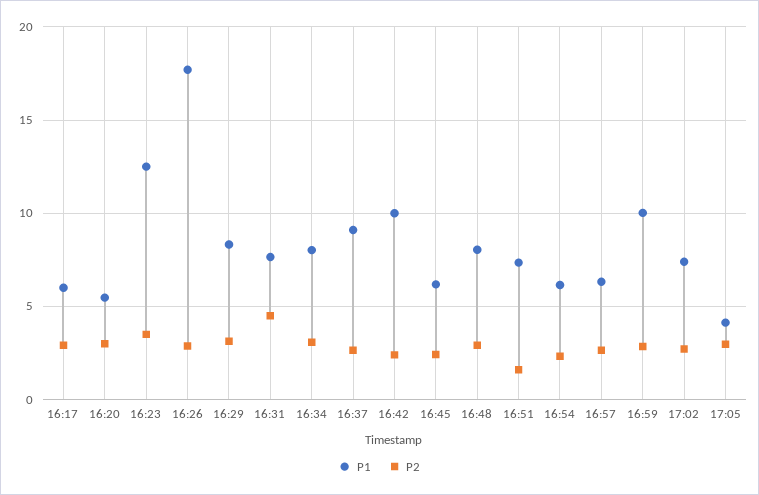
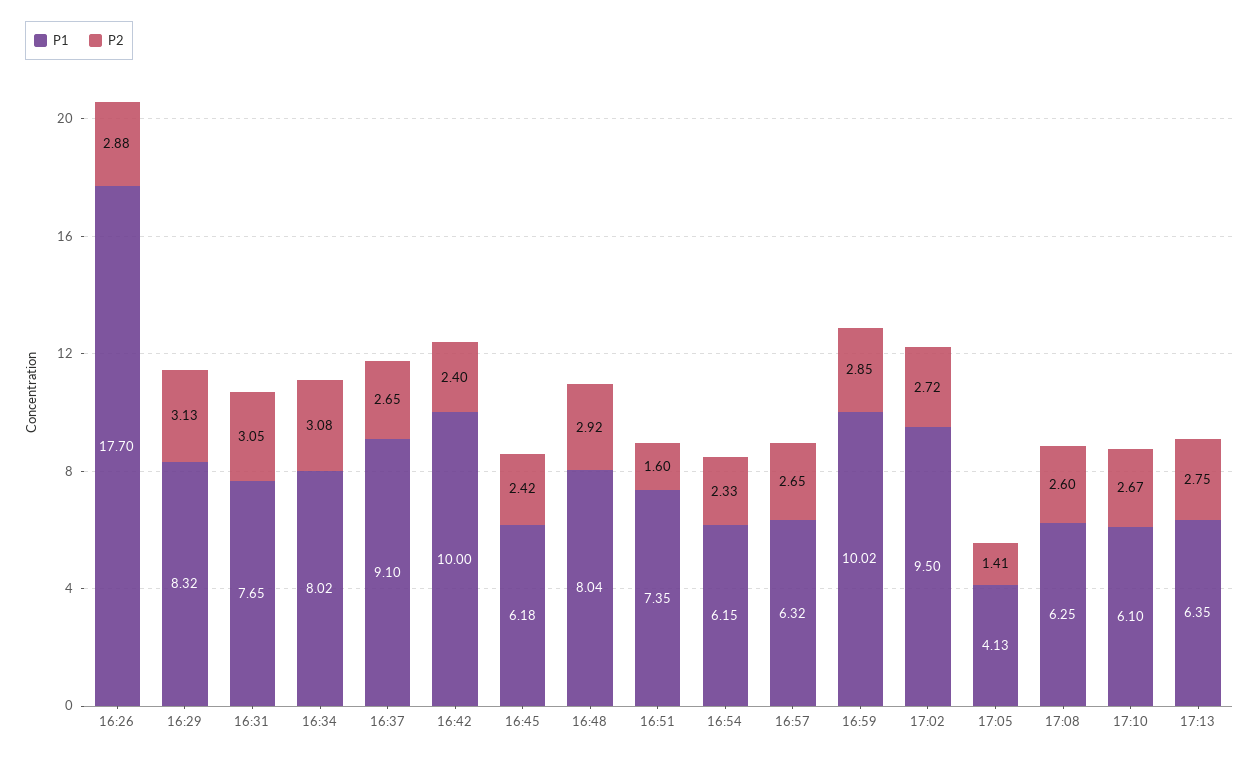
P1, 16:17: 6 -> none
P2, 16:17: 3 -> none
P1, 16:20: 5.5 -> none
P2, 16:20: 3 -> none
P1, 16:23: 12.5 -> none
P2, 16:23: 3.5 -> none
P2, 16:31: 4.5 -> 3.05
P1, 17:02: 7.5 -> 9.5
P2, 17:05: 3 -> 1.41
P1, 17:08: none -> 6.25
P2, 17:08: none -> 2.6
P1, 17:10: none -> 6.1
P2, 17:10: none -> 2.67
P1, 17:13: none -> 6.35
P2, 17:13: none -> 2.75

